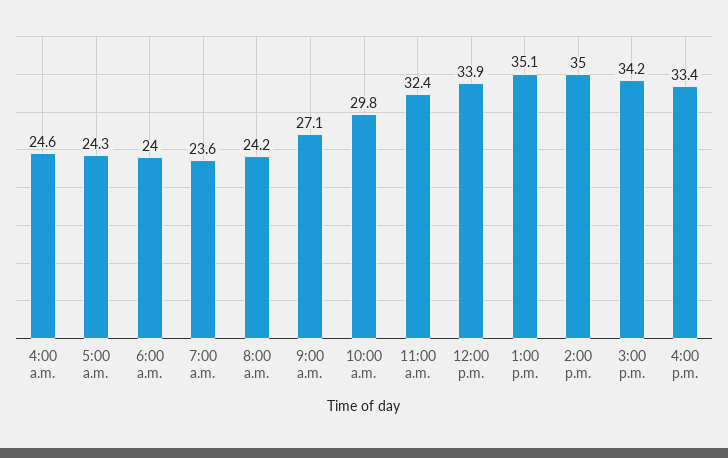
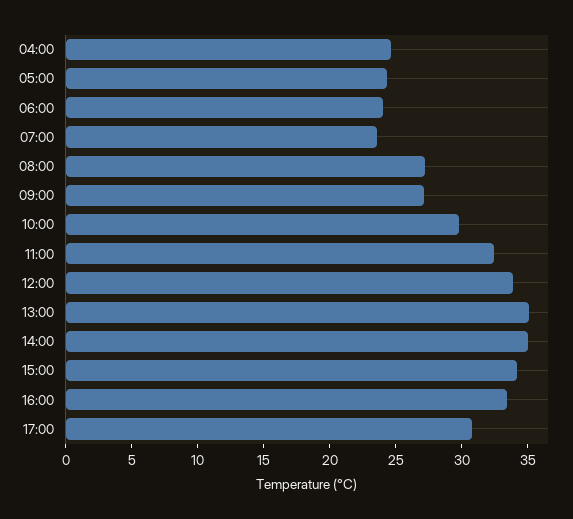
8:00 a.m.: 24.2 -> 27
17:00: none -> 31

